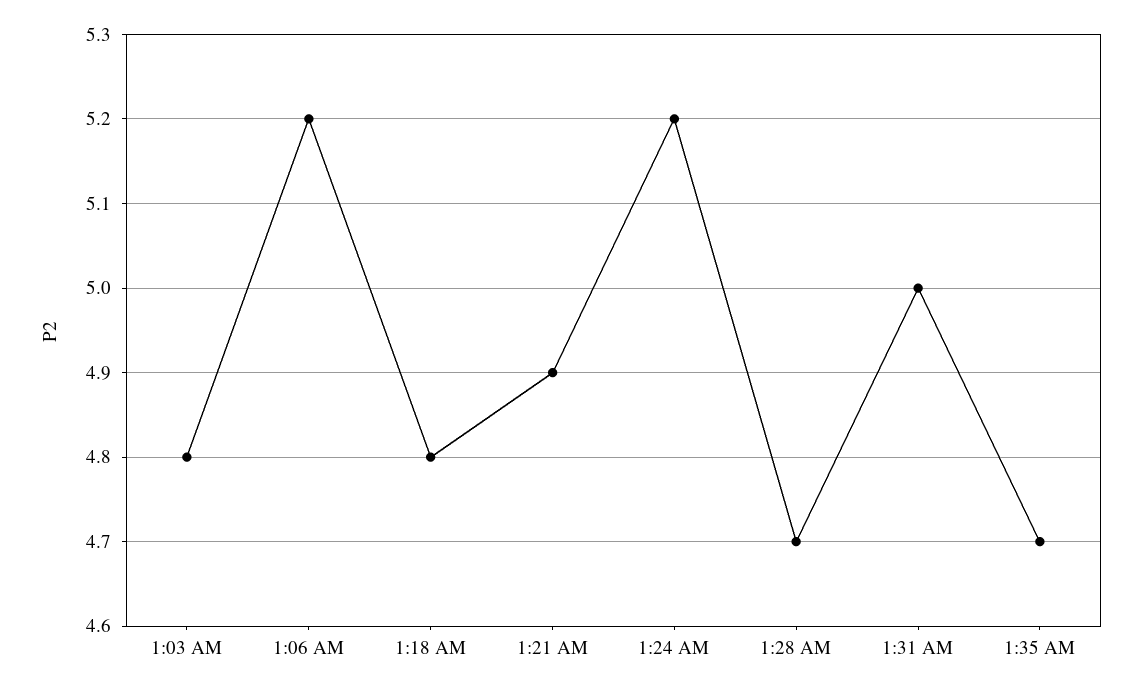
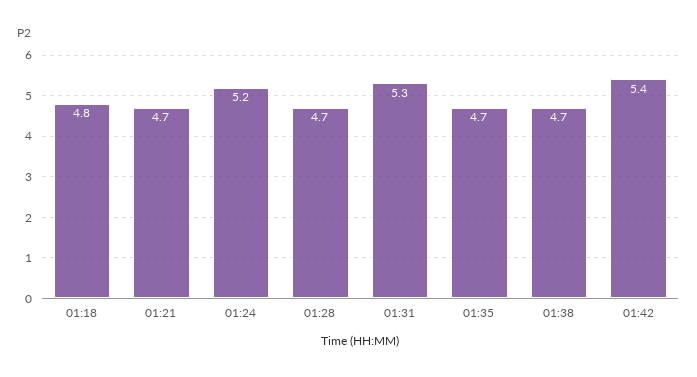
1:03 AM: 4.8 -> none
1:06 AM: 5.2 -> none
1:21 AM: 4.9 -> 4.7
1:31 AM: 5 -> 5.3
01:38: none -> 4.7
01:42: none -> 5.4

